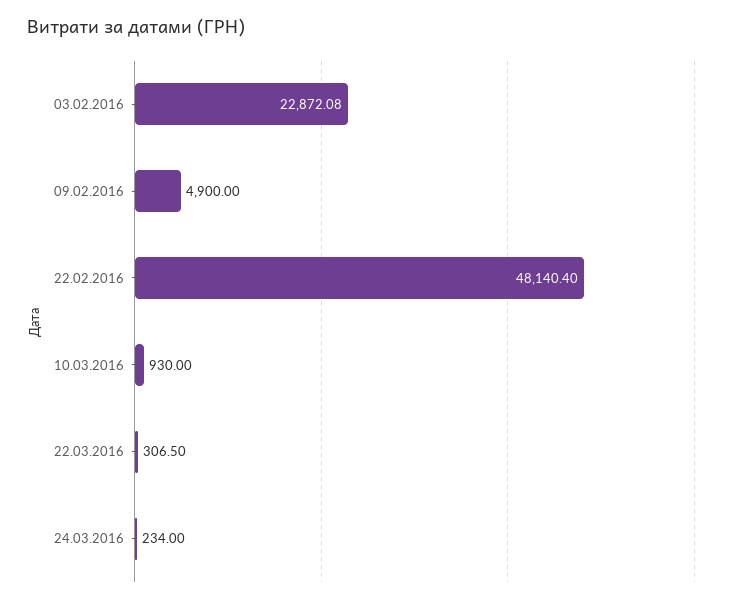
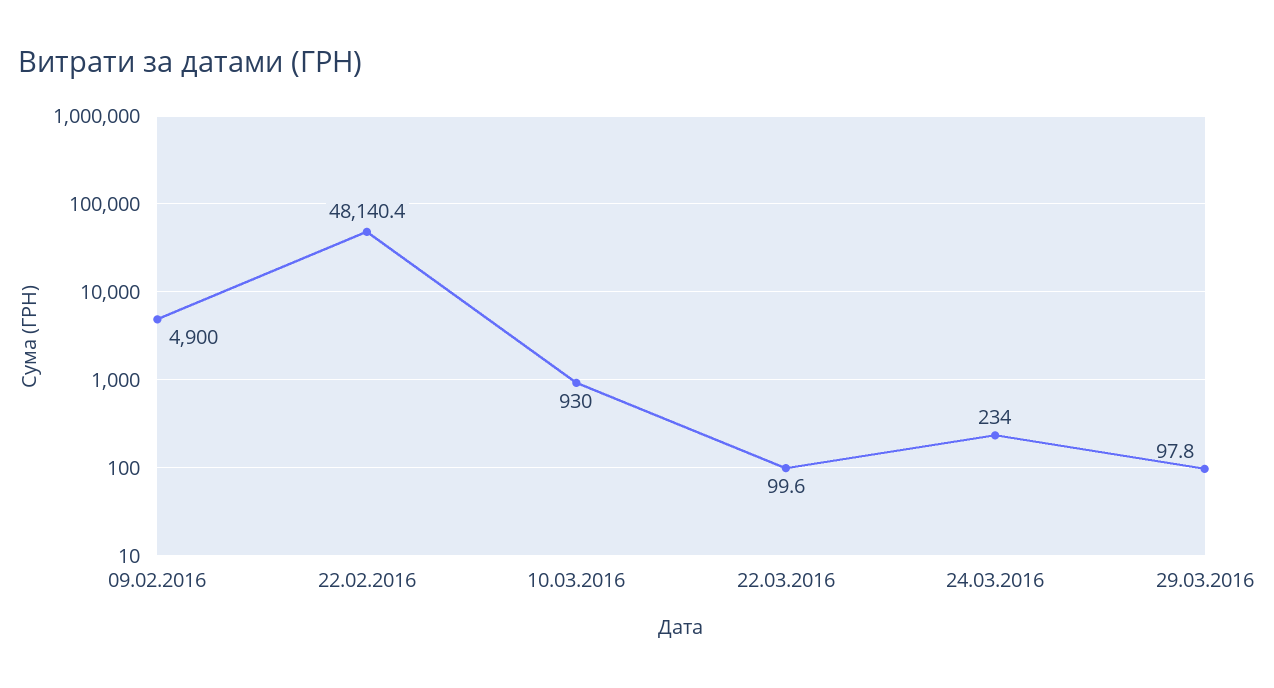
03.02.2016: 22872.08 -> none
22.03.2016: 306.5 -> 99.6
29.03.2016: none -> 97.8

